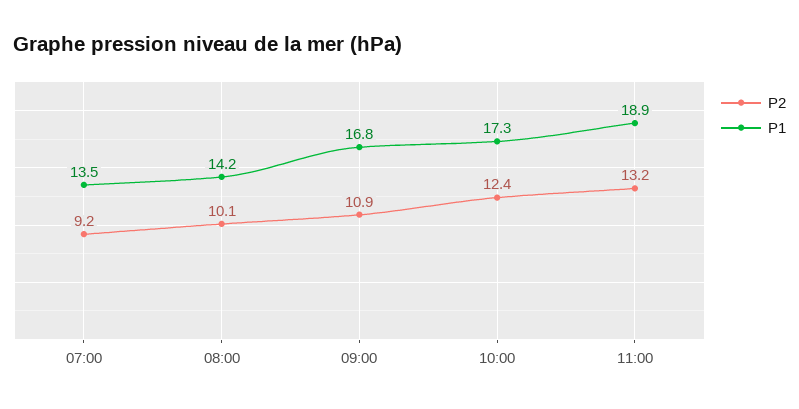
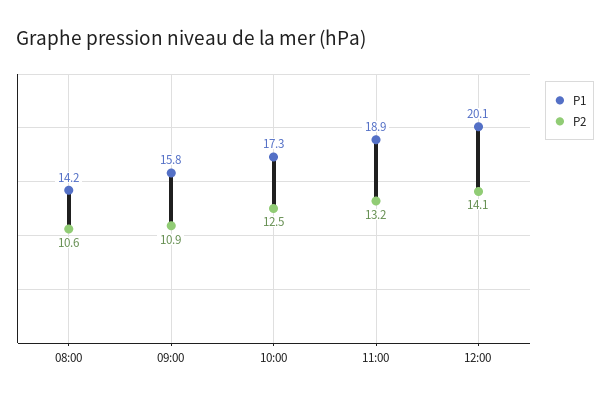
P2, 07:00: 9.2 -> none
P1, 07:00: 13.5 -> none
P2, 08:00: 10.1 -> 10.6
P1, 09:00: 16.8 -> 15.8
P2, 10:00: 12.4 -> 12.5
P1, 12:00: none -> 20.1
P2, 12:00: none -> 14.1

